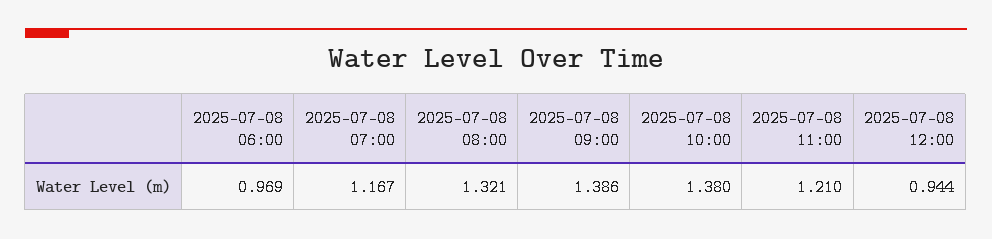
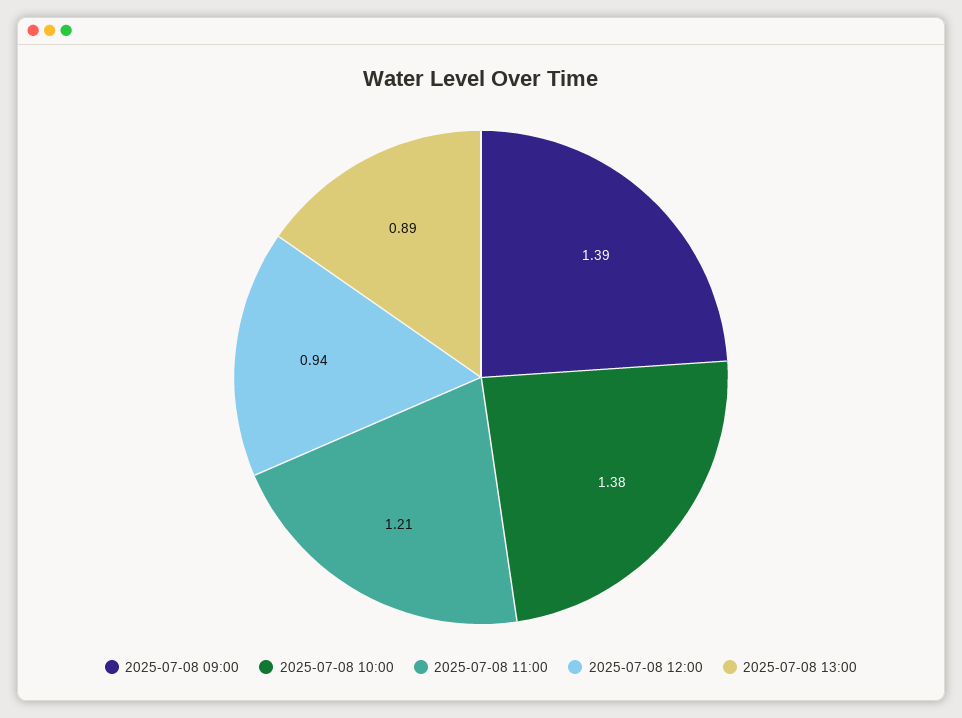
2025-07-08 06:00: 0.969 -> none
2025-07-08 07:00: 1.167 -> none
2025-07-08 08:00: 1.321 -> none
2025-07-08 13:00: none -> 0.89

